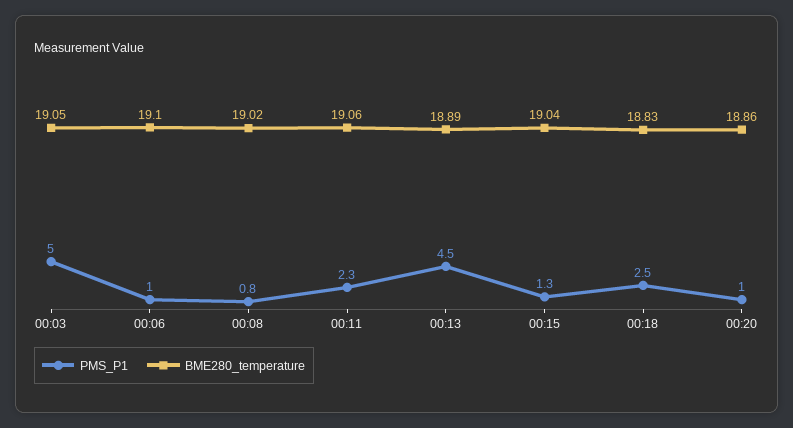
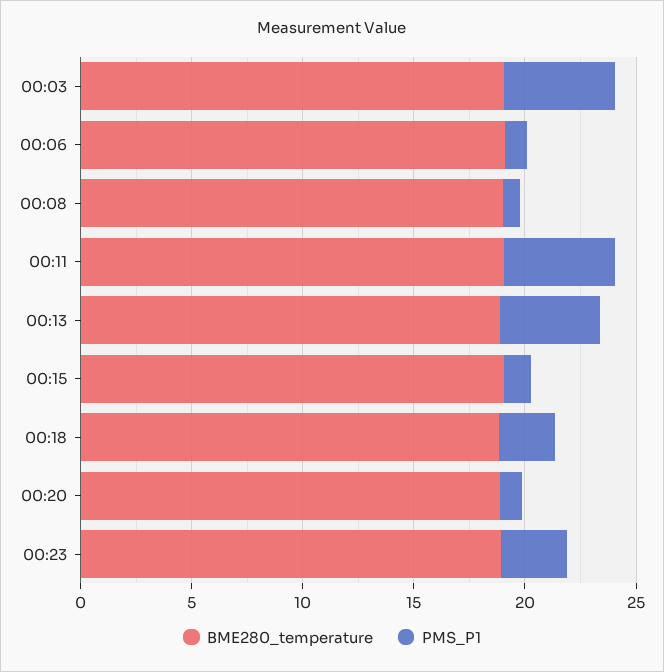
PMS_P1, 00:11: 2.3 -> 5
BME280_temperature, 00:23: none -> 19
PMS_P1, 00:23: none -> 3

